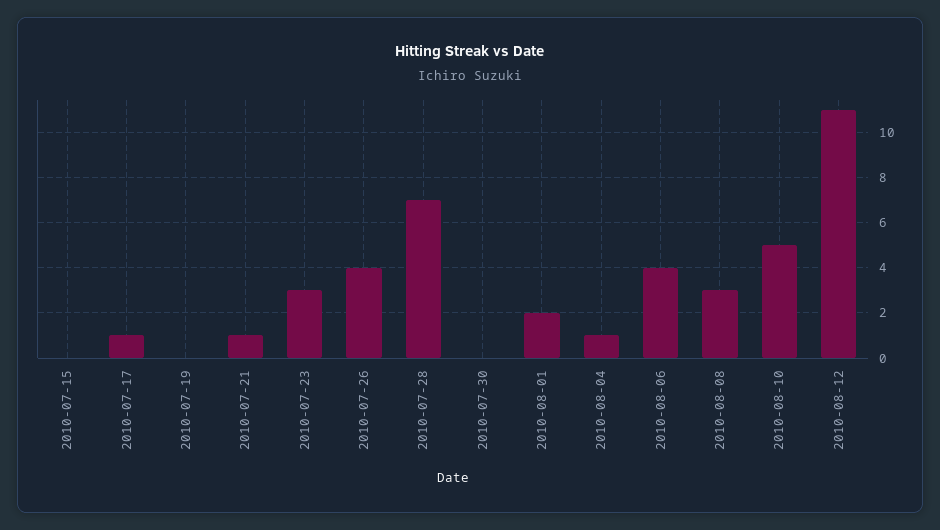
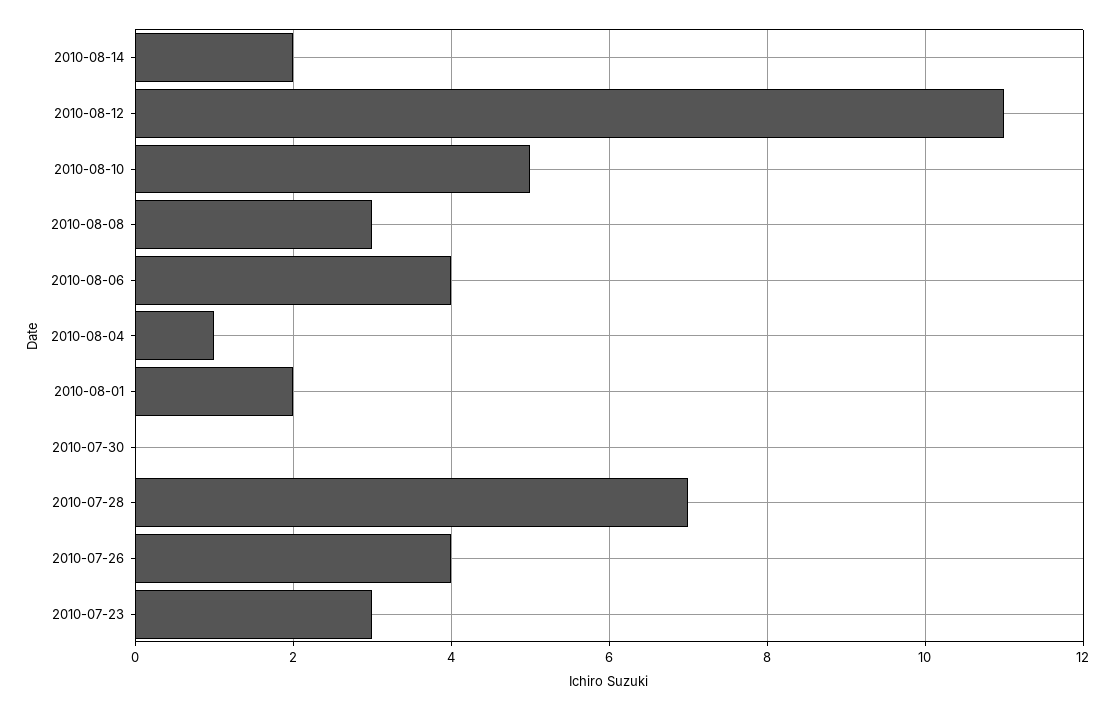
2010-07-15: 0 -> none
2010-07-17: 1 -> none
2010-07-19: 0 -> none
2010-07-21: 1 -> none
2010-08-14: none -> 2

